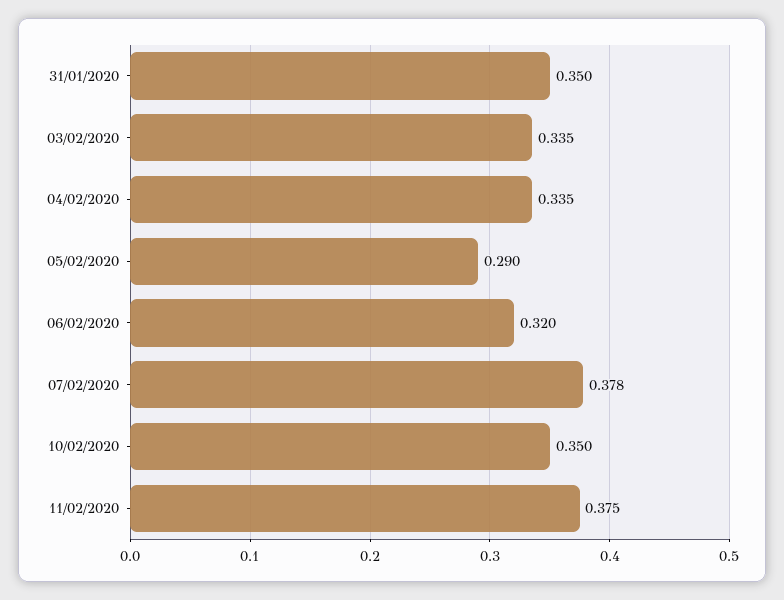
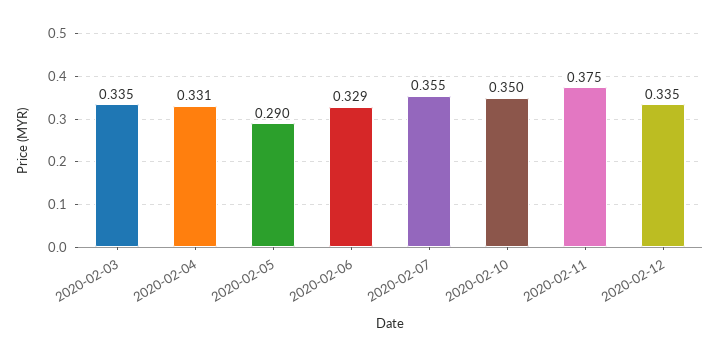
31/01/2020: 0.35 -> none
04/02/2020: 0.335 -> 0.331
06/02/2020: 0.32 -> 0.329
07/02/2020: 0.378 -> 0.355
2020-02-12: none -> 0.335

